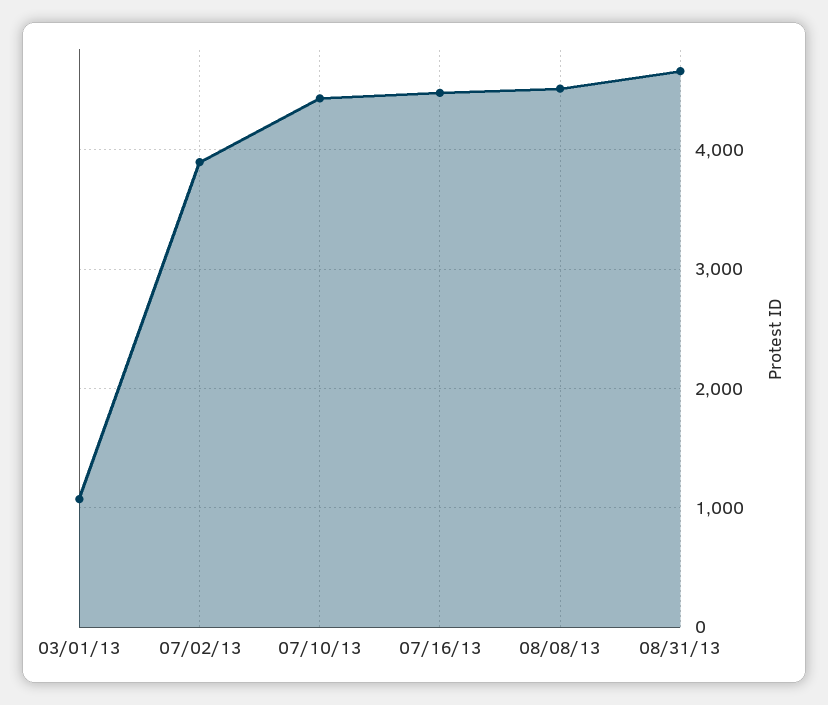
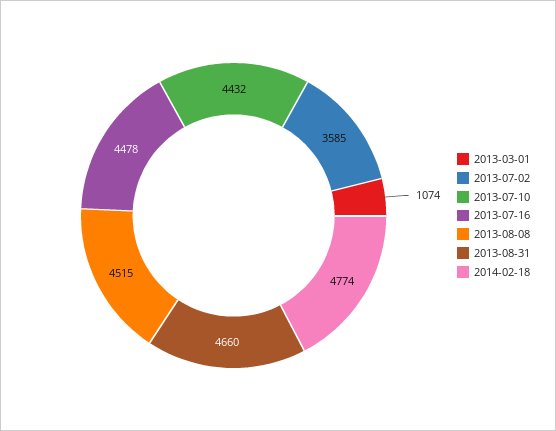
07/02/13: 3900 -> 3585
2014-02-18: none -> 4774

